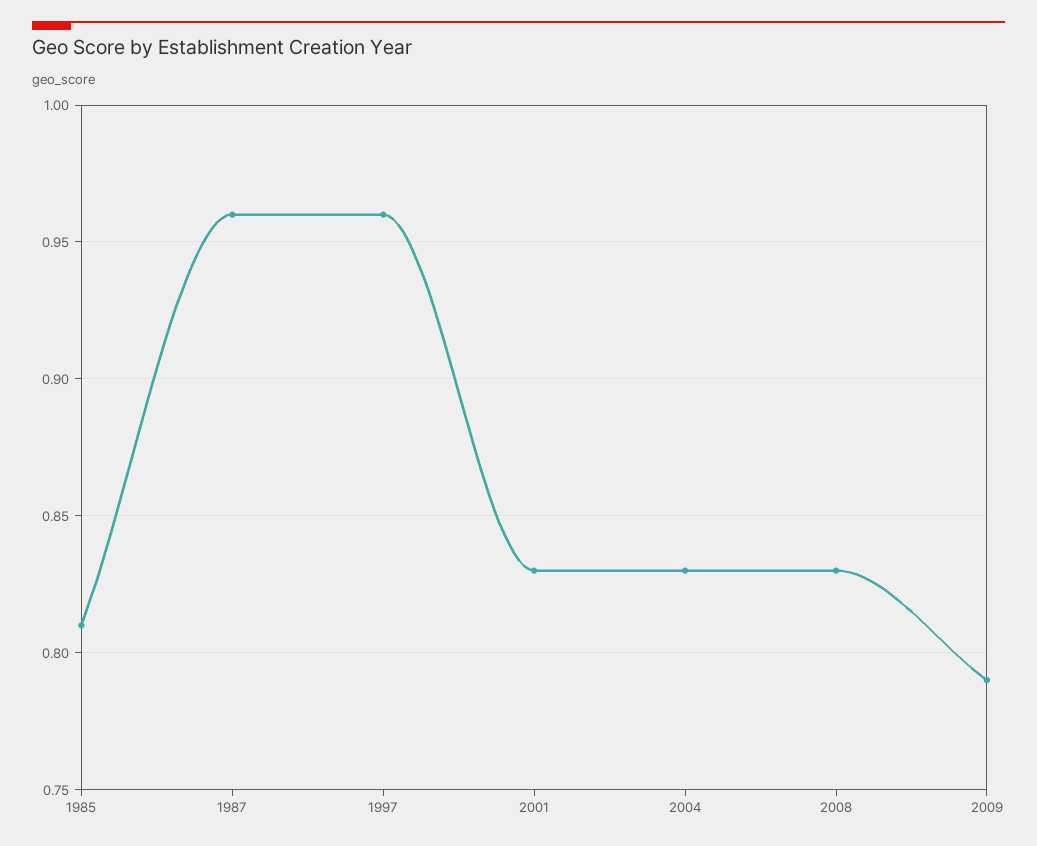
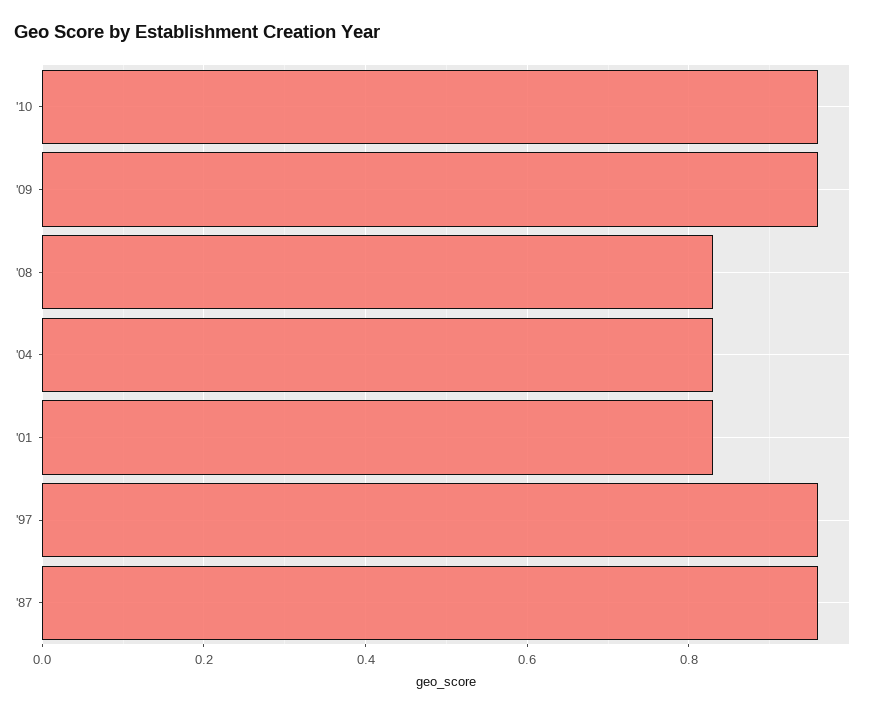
1985: 0.81 -> none
2009: 0.79 -> 0.95
'10: none -> 0.95

